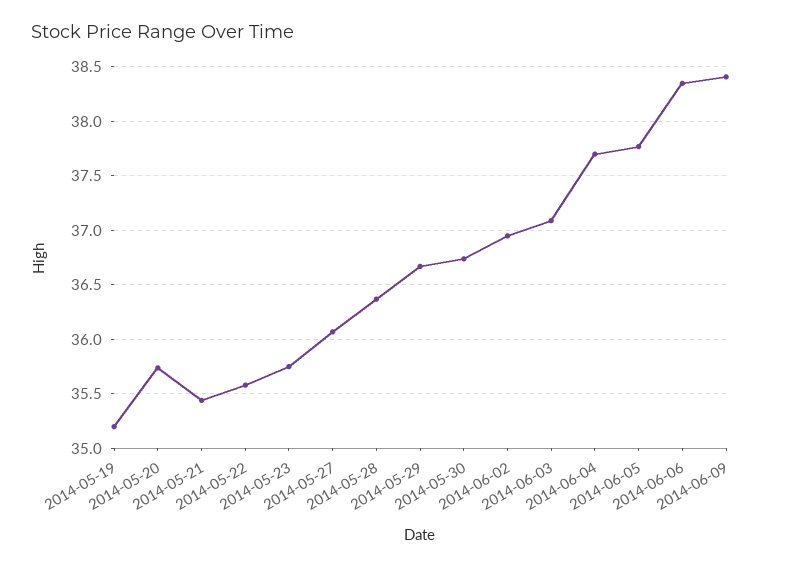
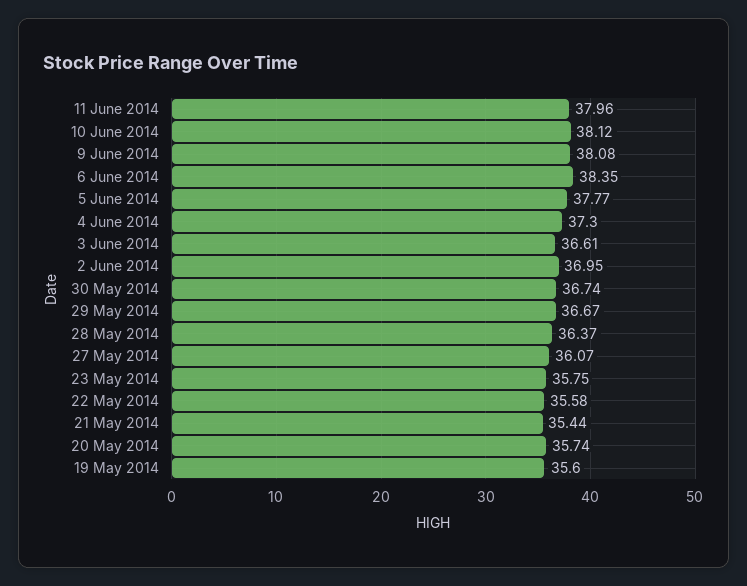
2014-05-19: 35.2 -> 35.6
2014-06-03: 37.1 -> 36.61
2014-06-04: 37.7 -> 37.3
2014-06-09: 38.4 -> 38.08
11 June 2014: none -> 37.96
10 June 2014: none -> 38.12

